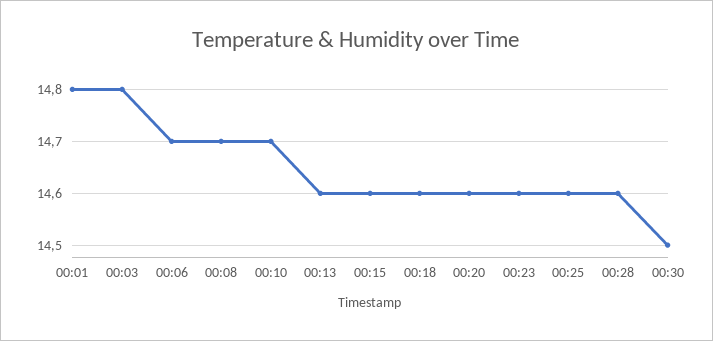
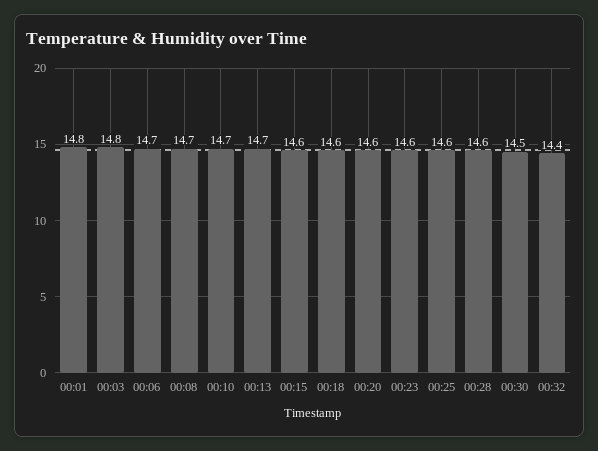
00:13: 14.6 -> 14.7
00:32: none -> 14.4

